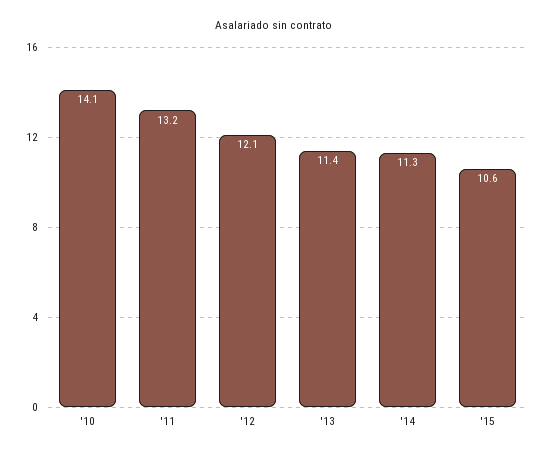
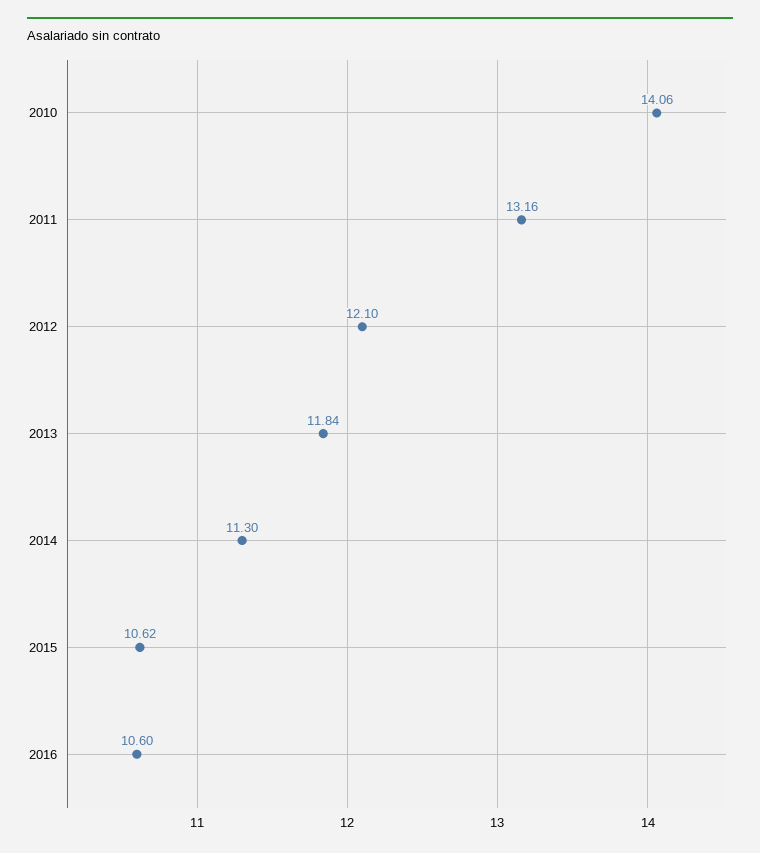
'13: 11.4 -> 11.84
2016: none -> 10.6

